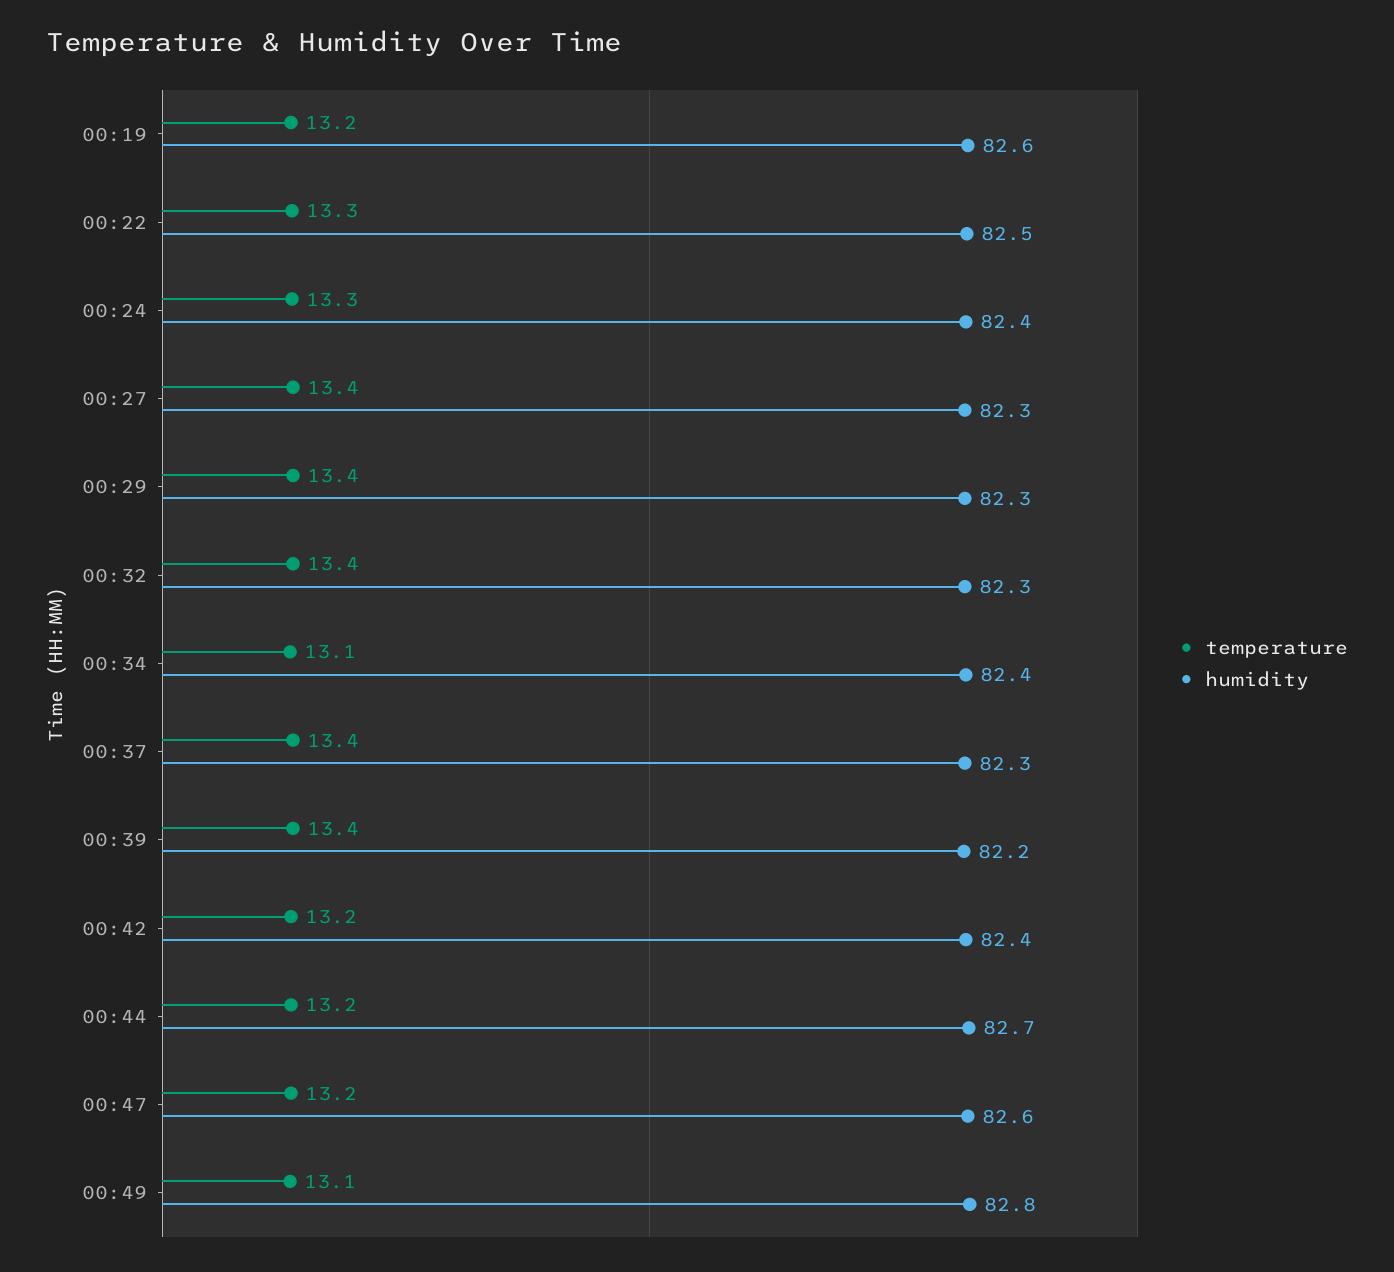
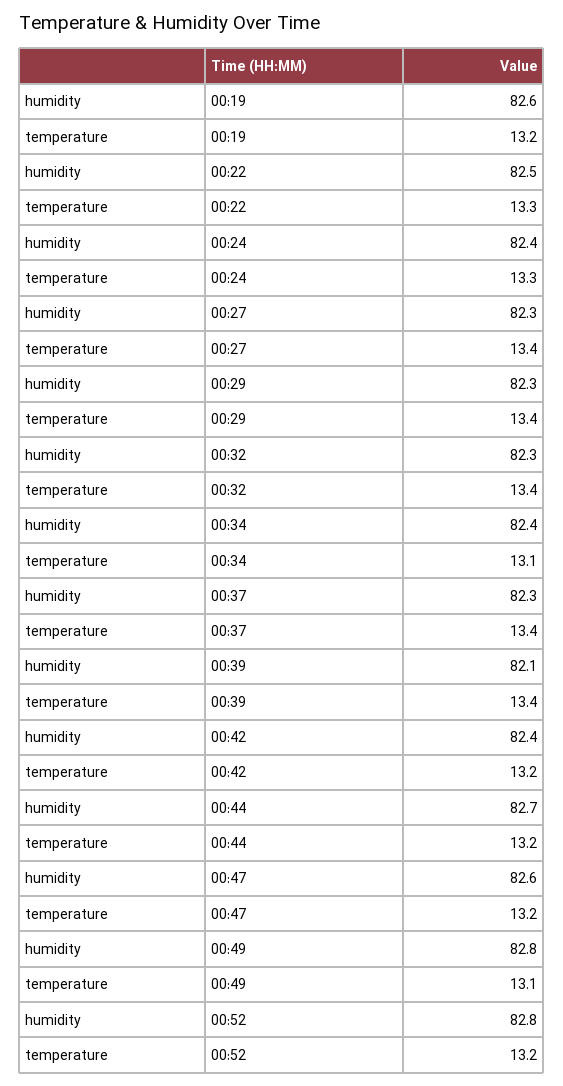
humidity, 00:39: 82.2 -> 82.1
humidity, 00:52: none -> 82.8
temperature, 00:52: none -> 13.2

